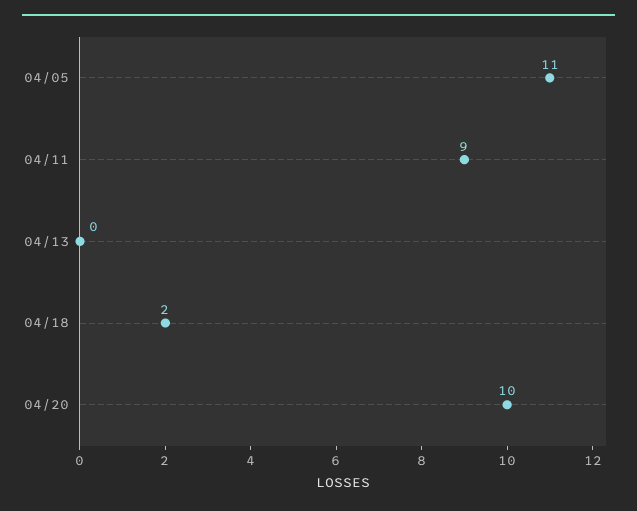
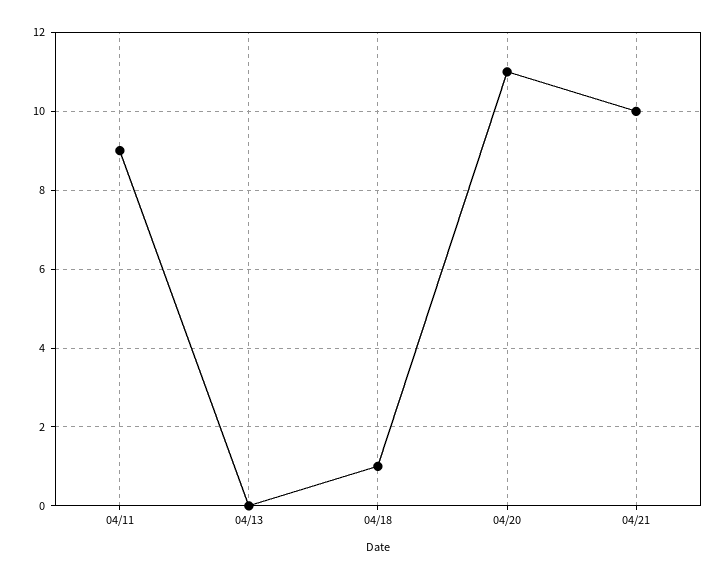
04/05: 11 -> none
04/18: 2 -> 1
04/20: 10 -> 11
04/21: none -> 10

